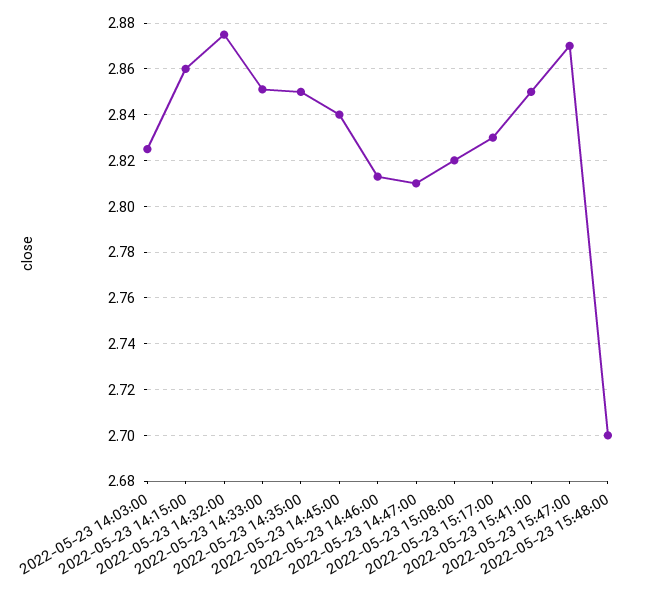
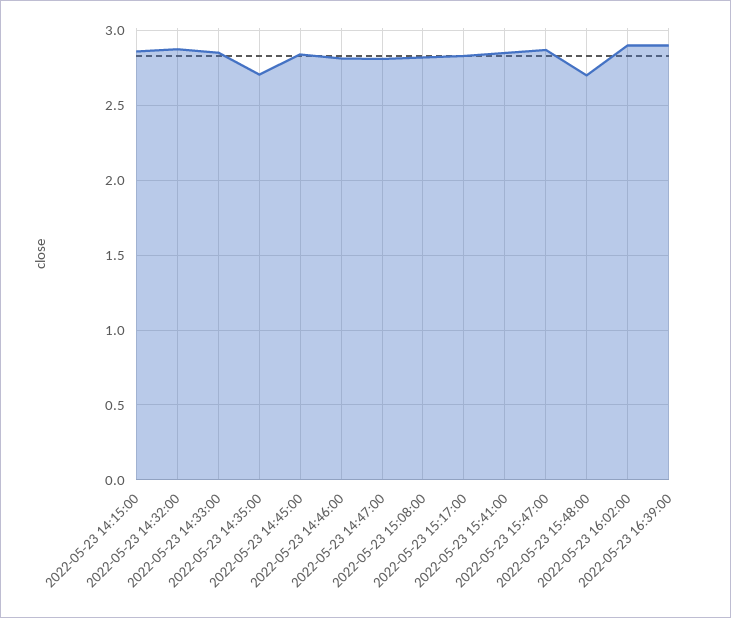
2022-05-23 14:03:00: 2.825 -> none
2022-05-23 14:35:00: 2.85 -> 2.7
2022-05-23 16:02:00: none -> 2.9
2022-05-23 16:39:00: none -> 2.9

